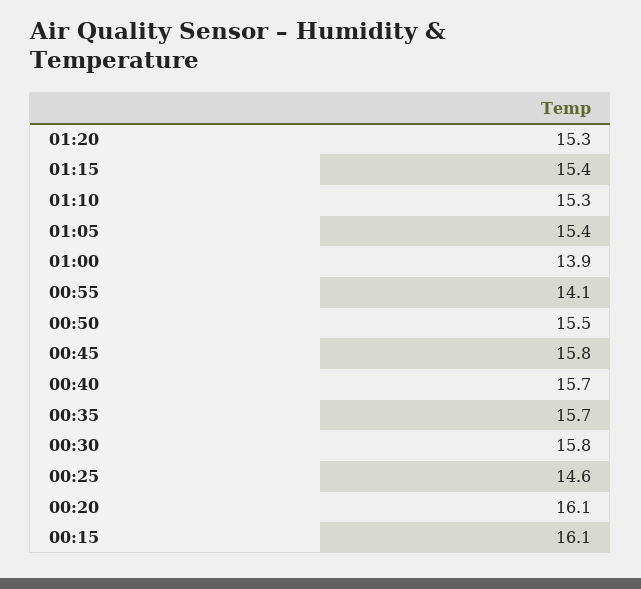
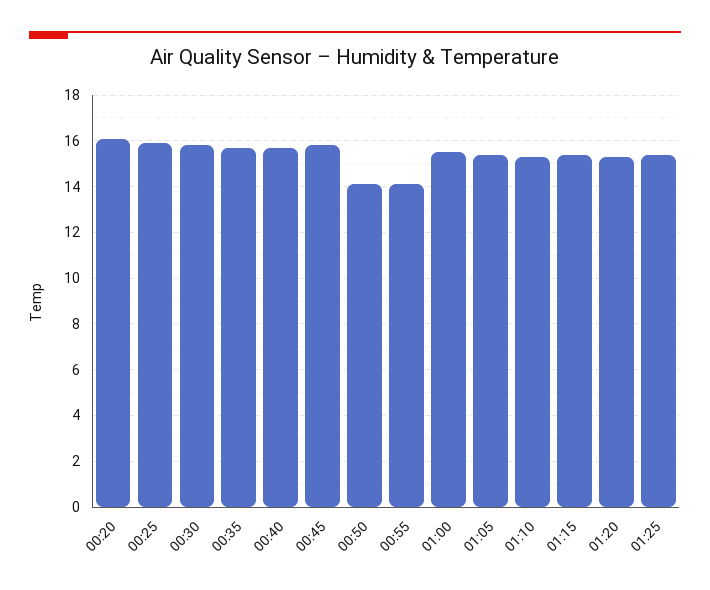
01:00: 13.9 -> 15.5
00:50: 15.5 -> 14
00:25: 14.6 -> 16
00:15: 16.1 -> none
01:25: none -> 15.5

